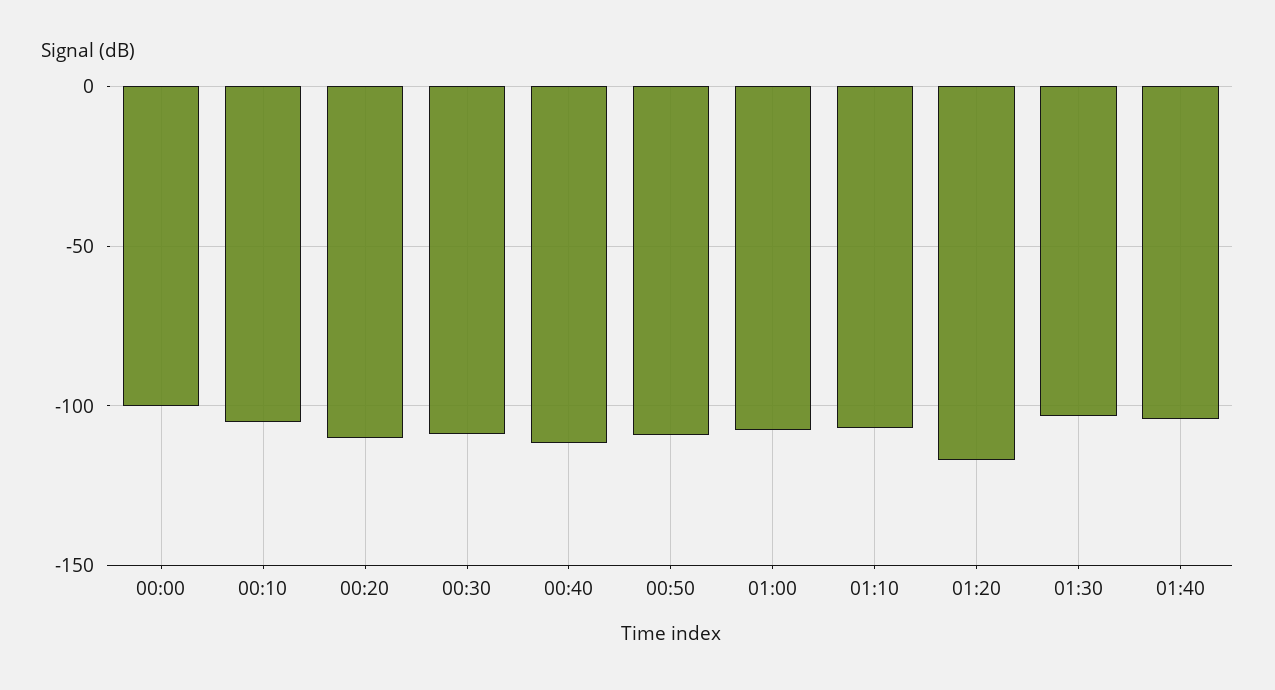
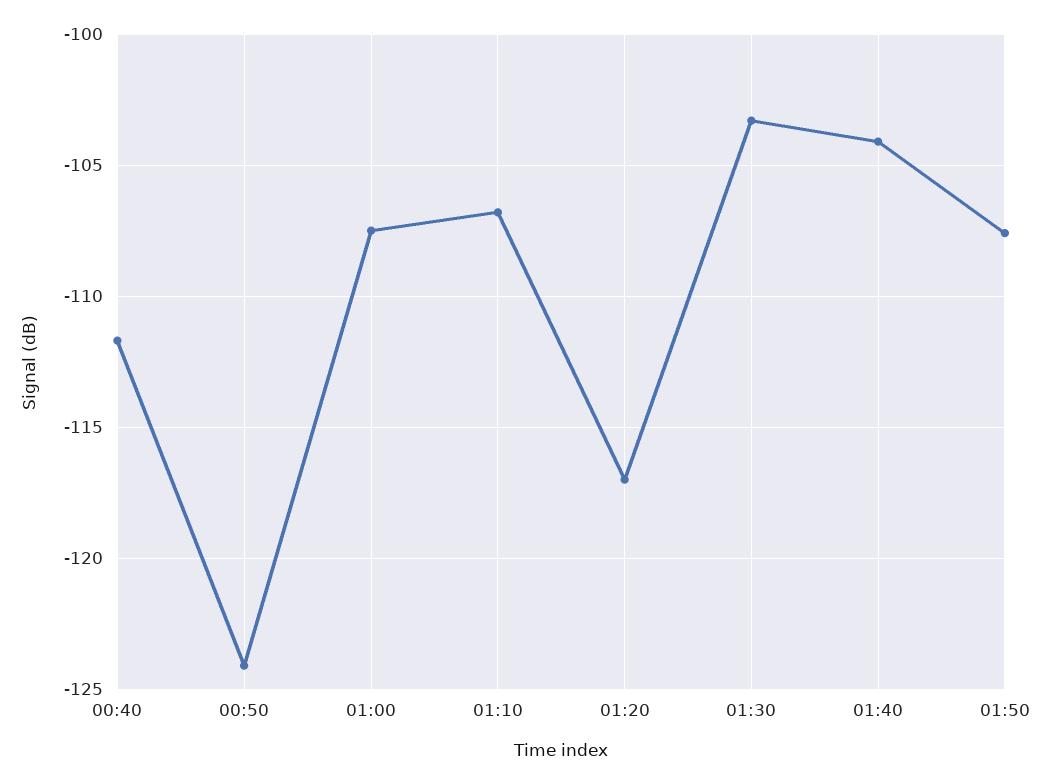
00:00: -100 -> none
00:10: -105 -> none
00:20: -110 -> none
00:30: -110 -> none
00:50: -110 -> -124
01:50: none -> -107.5

